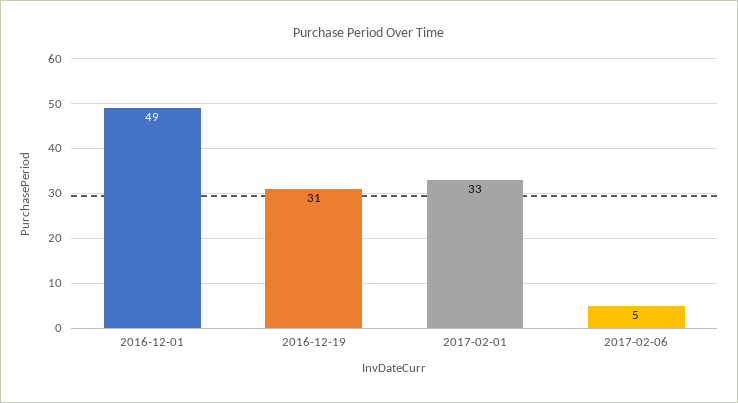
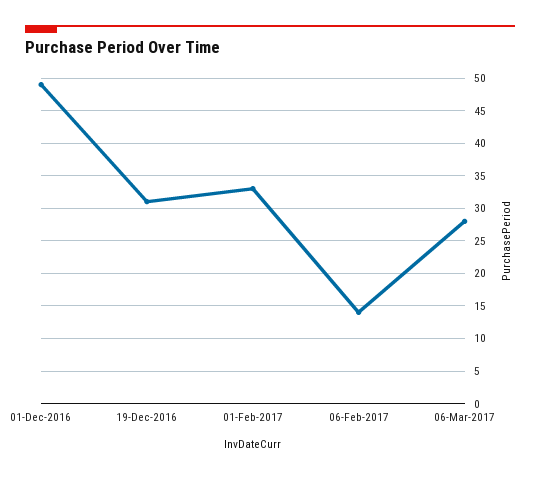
2017-02-06: 5 -> 14
06-Mar-2017: none -> 28

